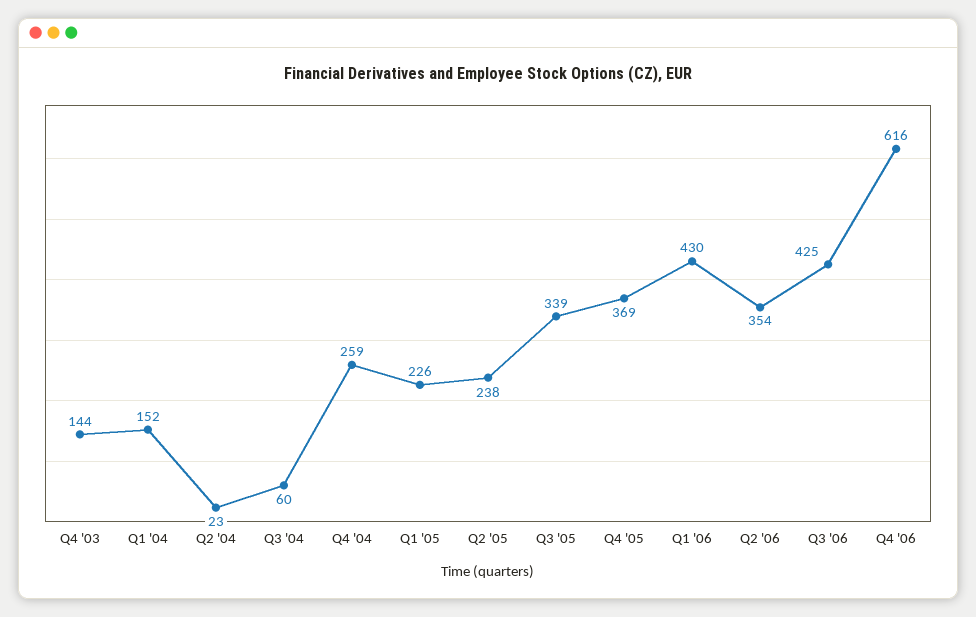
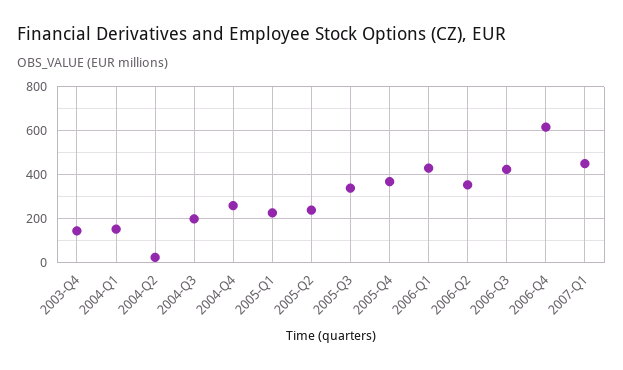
Q3 '04: 60 -> 200
2007-Q1: none -> 450

